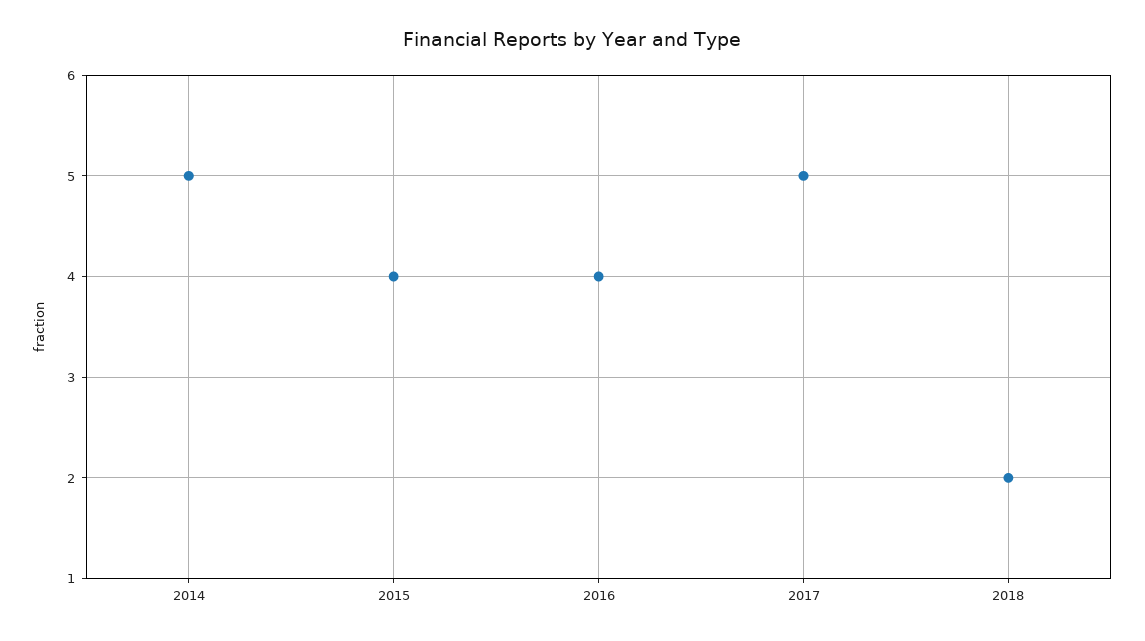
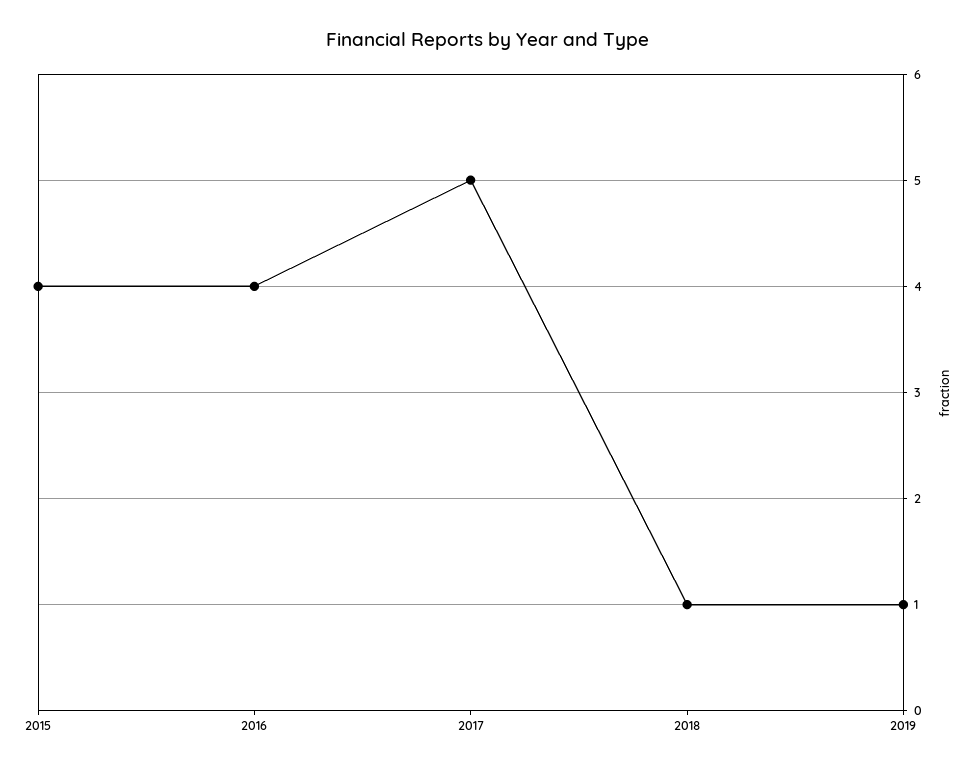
2014: 5 -> none
2018: 2 -> 1
2019: none -> 1

